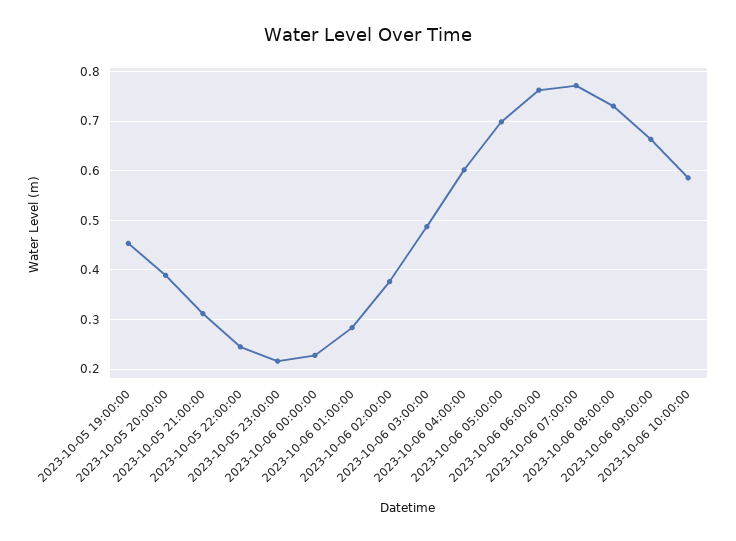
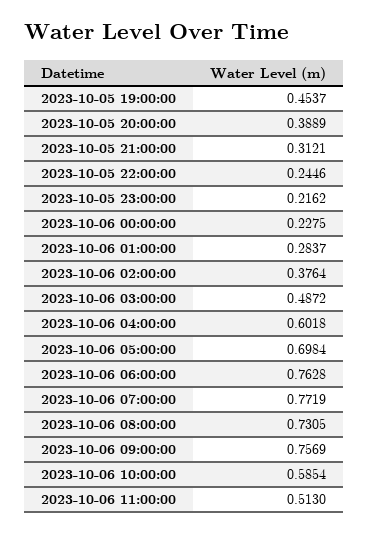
2023-10-06 09:00:00: 0.66 -> 0.7569
2023-10-06 11:00:00: none -> 0.513

